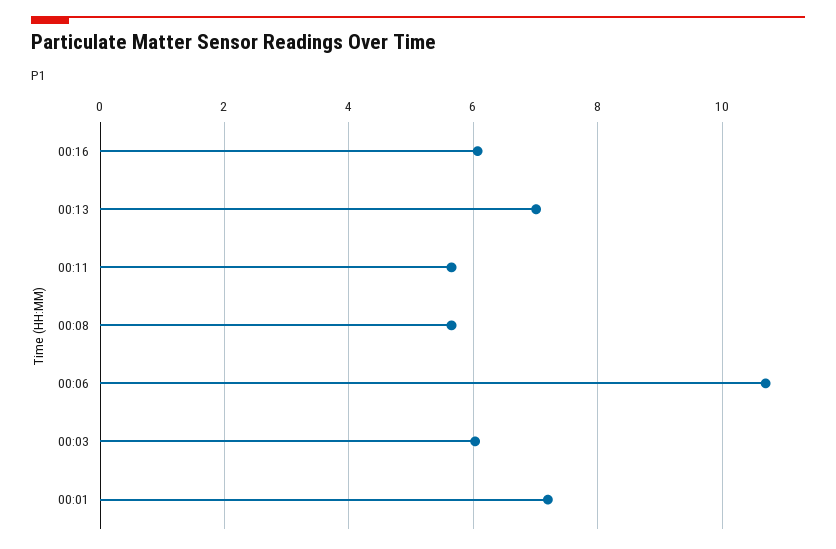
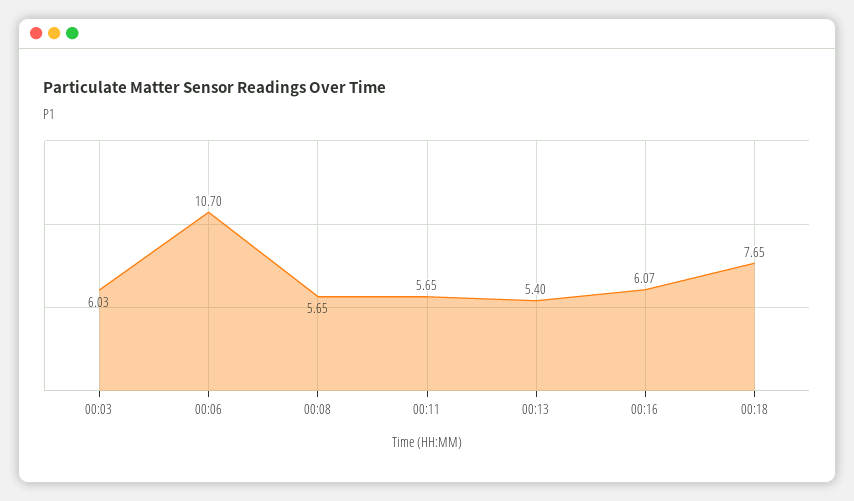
00:13: 7 -> 5.4
00:01: 7.2 -> none
00:18: none -> 7.65

